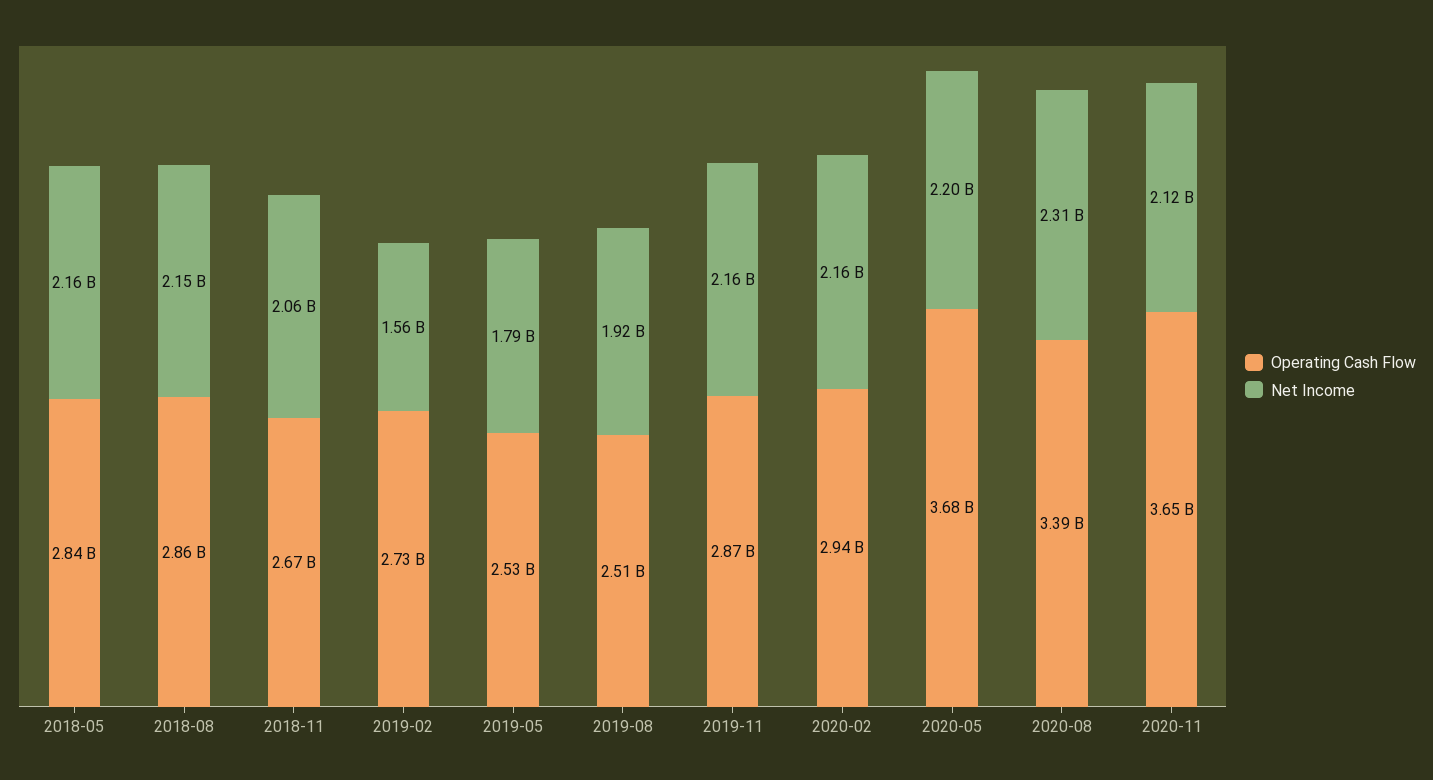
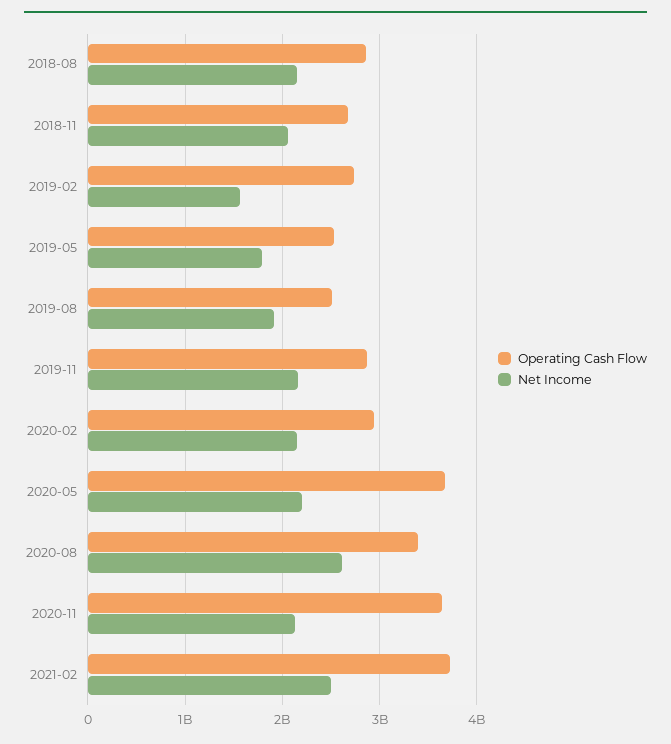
Operating Cash Flow, 2018-05: 2840000000 -> none
Net Income, 2018-05: 2160000000 -> none
Net Income, 2020-08: 2310000000 -> 2600000000
Operating Cash Flow, 2021-02: none -> 3700000000
Net Income, 2021-02: none -> 2500000000

